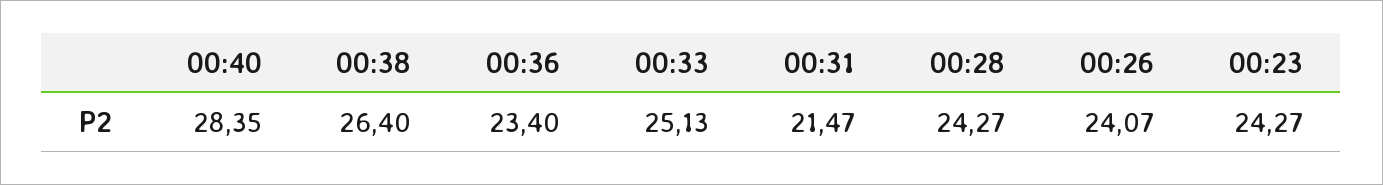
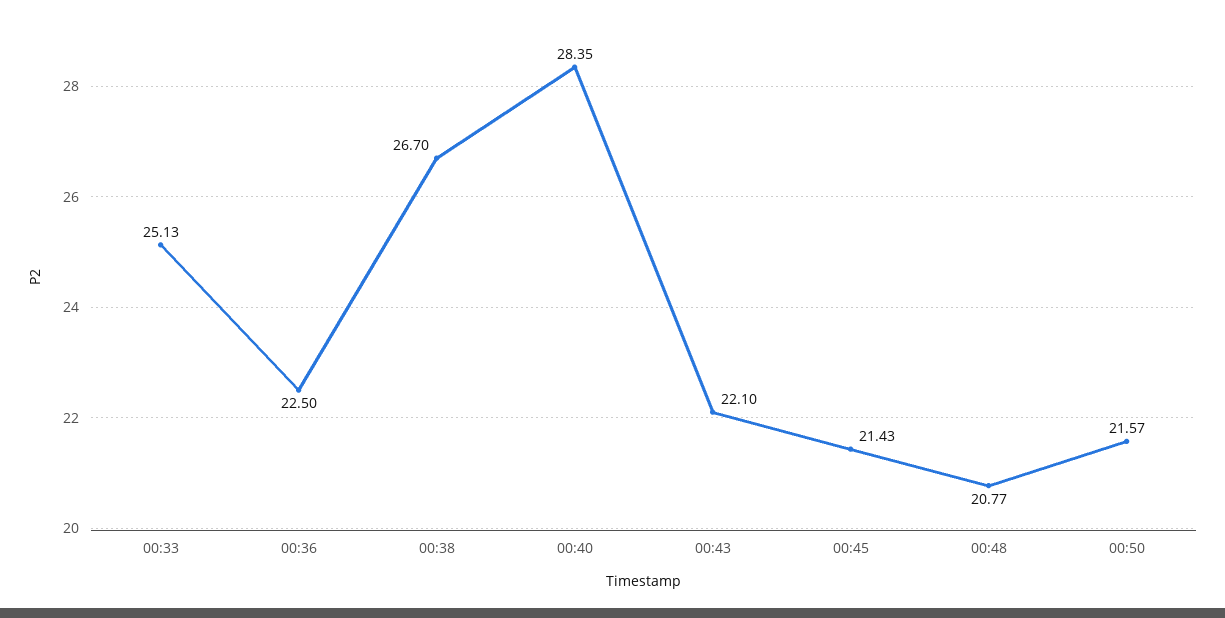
00:38: 26.4 -> 26.7
00:36: 23.4 -> 22.5
00:31: 21.47 -> none
00:28: 24.27 -> none
00:26: 24.07 -> none
00:23: 24.27 -> none
00:43: none -> 22.1
00:45: none -> 21.43
00:48: none -> 20.77
00:50: none -> 21.57

